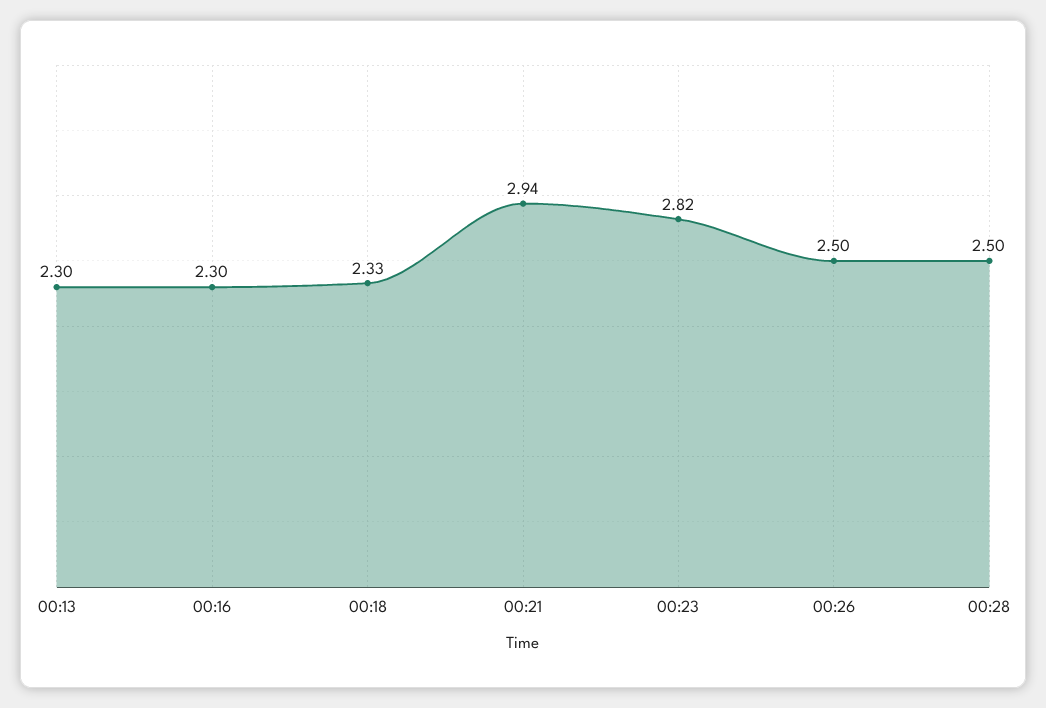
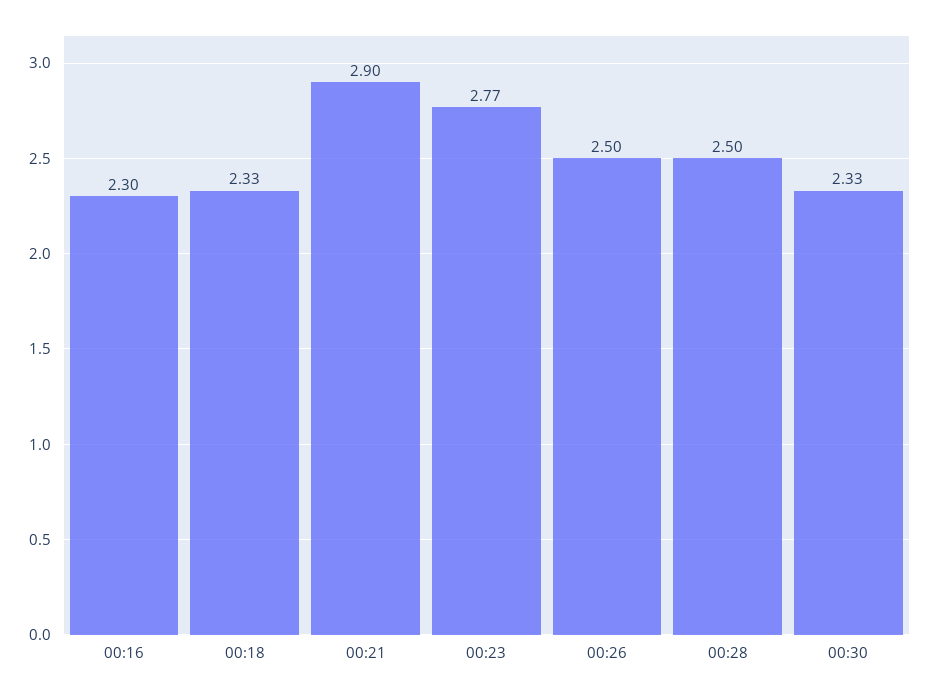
00:13: 2.3 -> none
00:21: 2.94 -> 2.9
00:23: 2.82 -> 2.77
00:30: none -> 2.33

